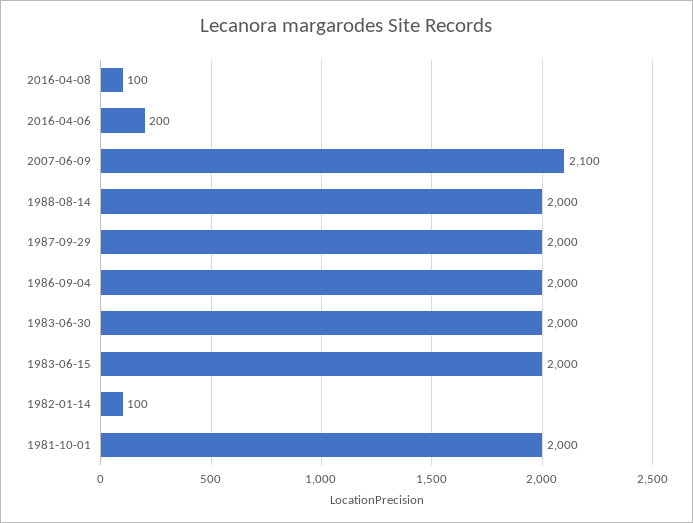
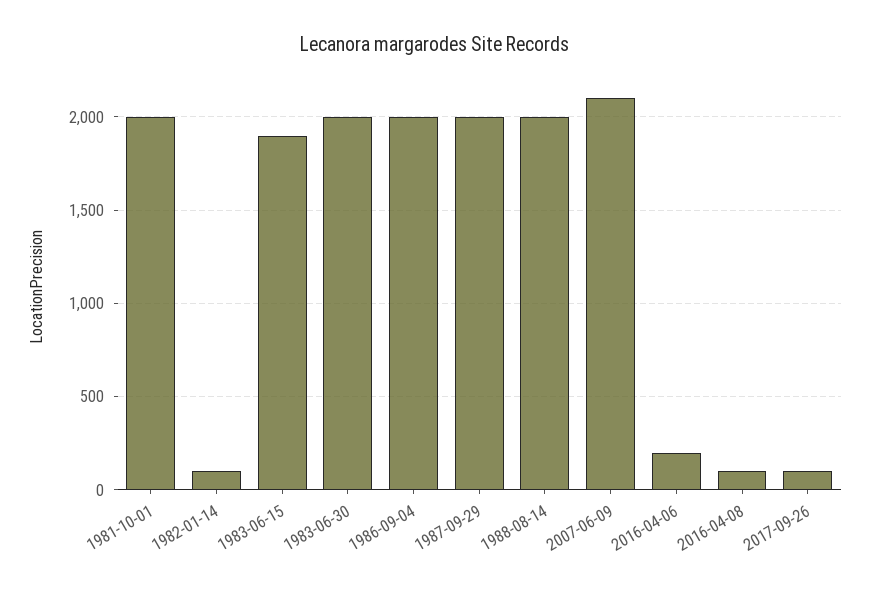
1983-06-15: 2000 -> 1900
2017-09-26: none -> 100

